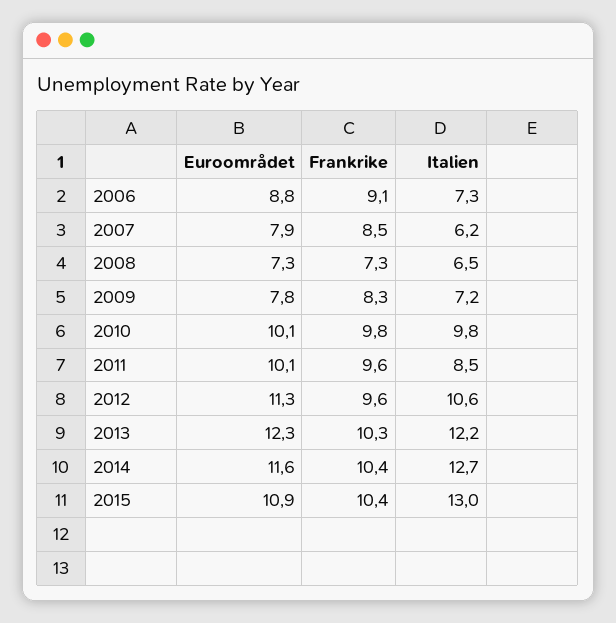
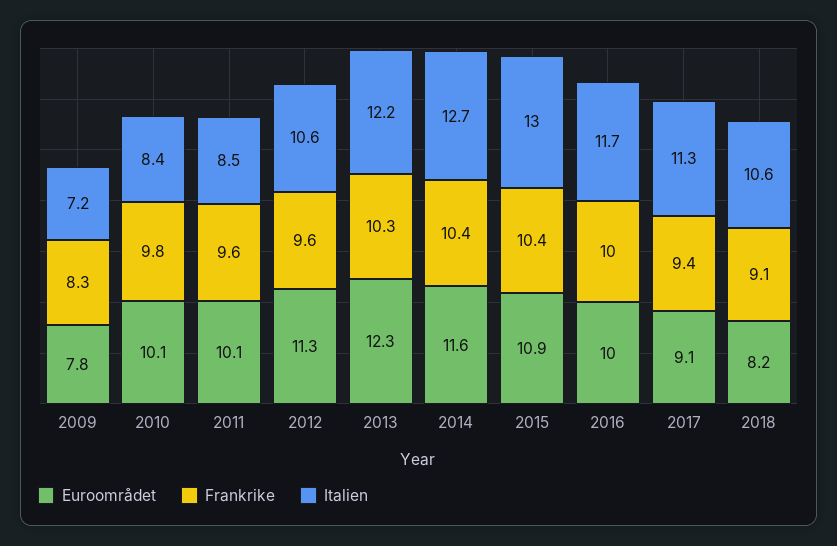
Euroområdet, 2006: 8.8 -> none
Frankrike, 2006: 9.1 -> none
Italien, 2006: 7.3 -> none
Euroområdet, 2007: 7.9 -> none
Frankrike, 2007: 8.5 -> none
Italien, 2007: 6.2 -> none
Euroområdet, 2008: 7.3 -> none
Frankrike, 2008: 7.3 -> none
Italien, 2008: 6.5 -> none
Italien, 2010: 9.8 -> 8.4
Euroområdet, 2016: none -> 10
Frankrike, 2016: none -> 10
Italien, 2016: none -> 11.7
Euroområdet, 2017: none -> 9.1
Frankrike, 2017: none -> 9.4
Italien, 2017: none -> 11.3
Euroområdet, 2018: none -> 8.2
Frankrike, 2018: none -> 9.1
Italien, 2018: none -> 10.6

